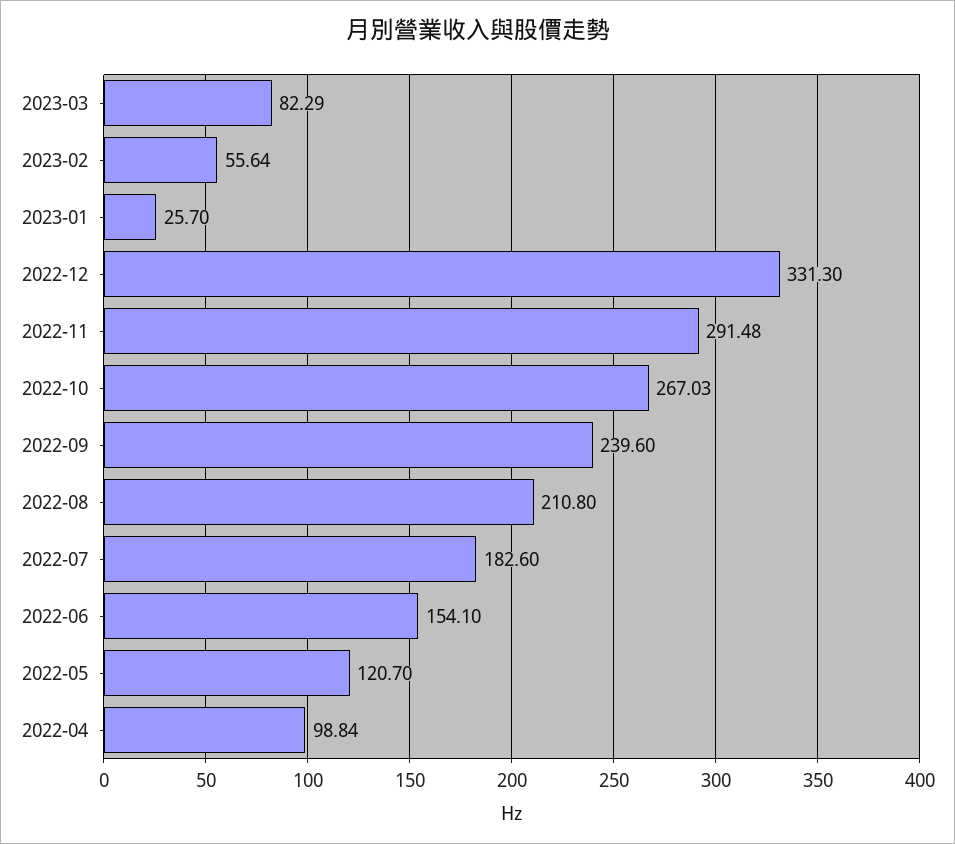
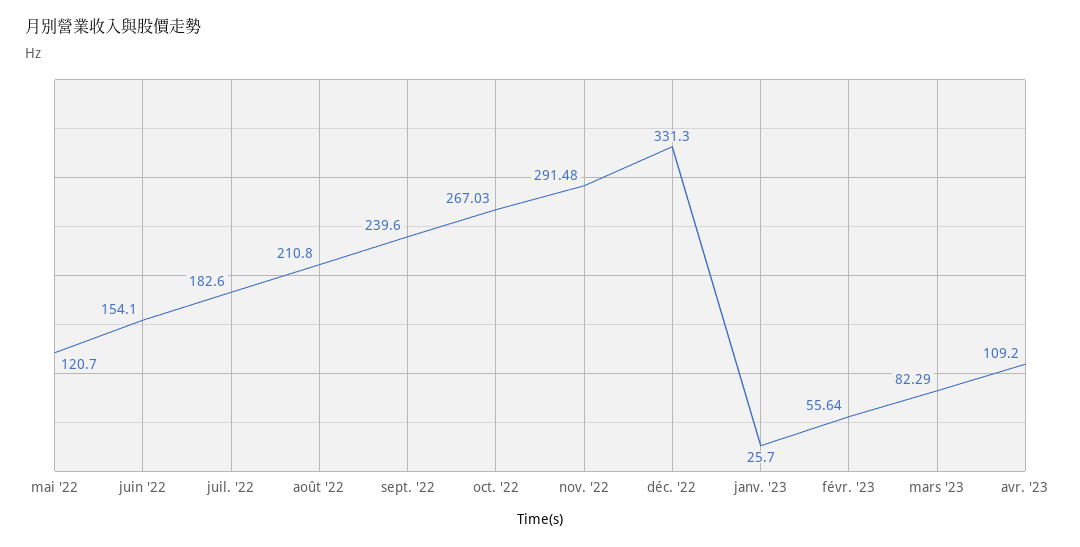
2022-04: 98.84 -> none
avr. '23: none -> 109.2

